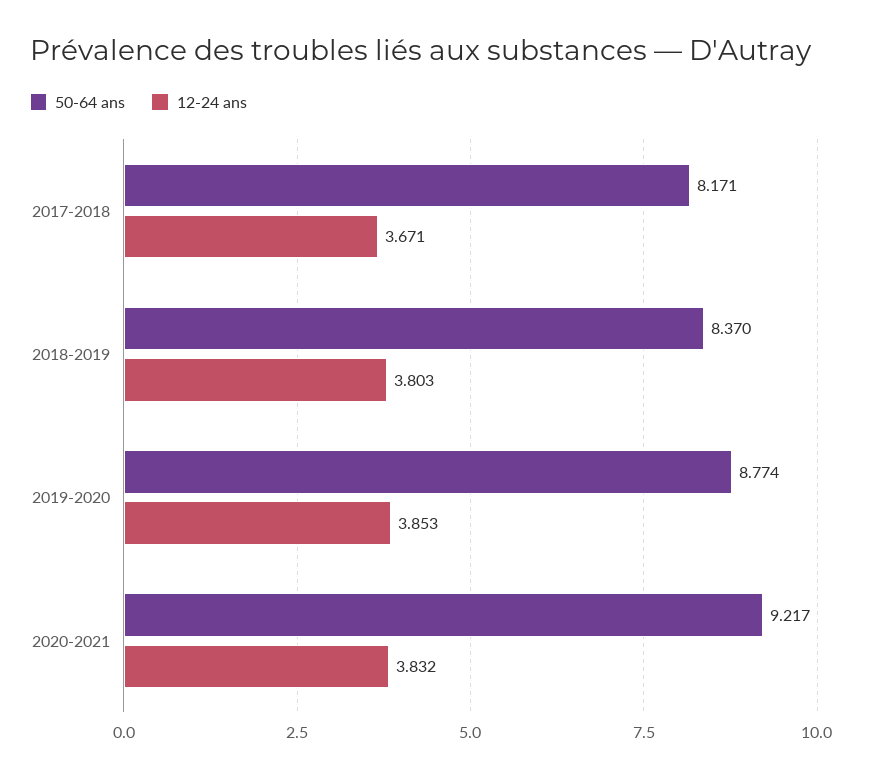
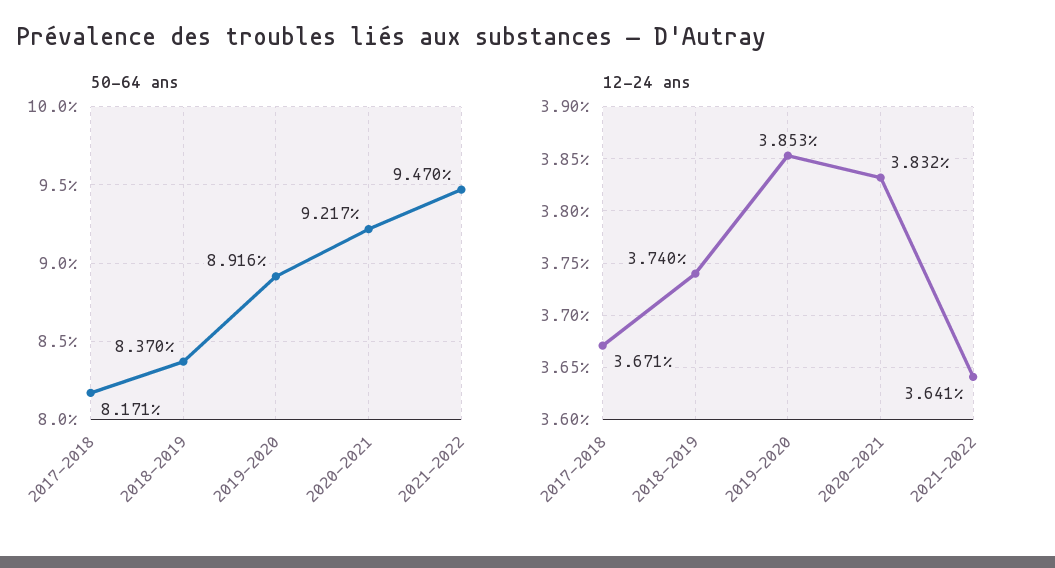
12-24 ans, 2018-2019: 3.803 -> 3.74
50-64 ans, 2019-2020: 8.774 -> 8.916
50-64 ans, 2021-2022: none -> 9.47
12-24 ans, 2021-2022: none -> 3.641

